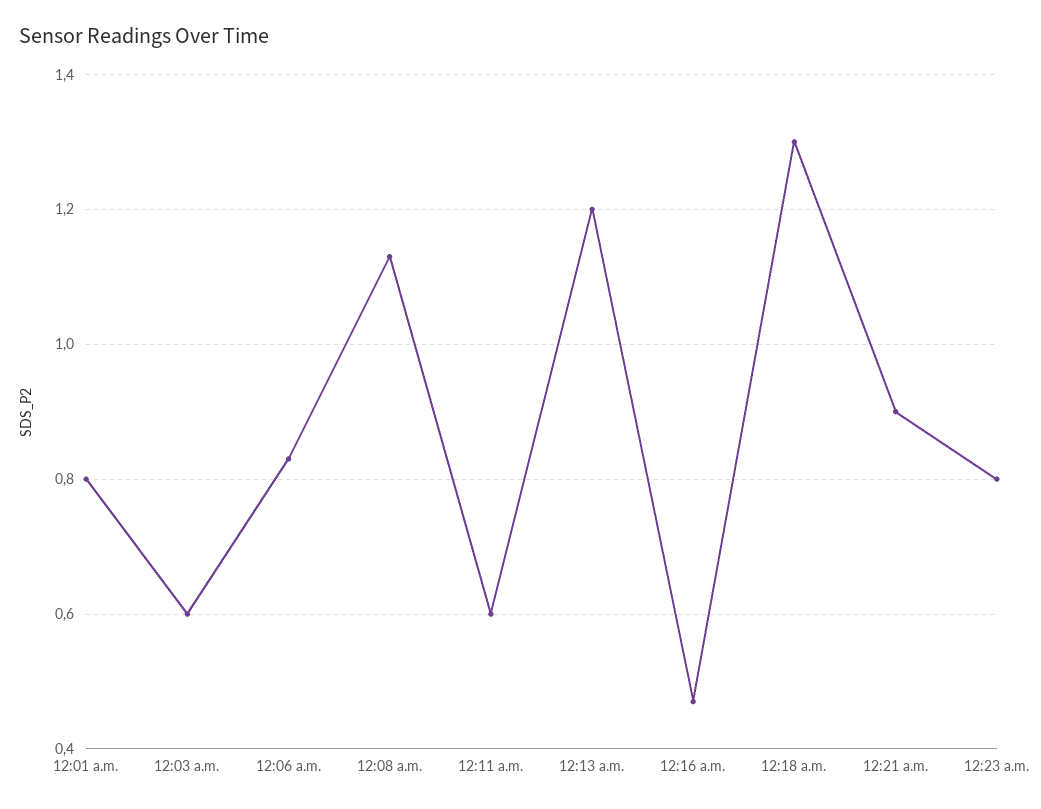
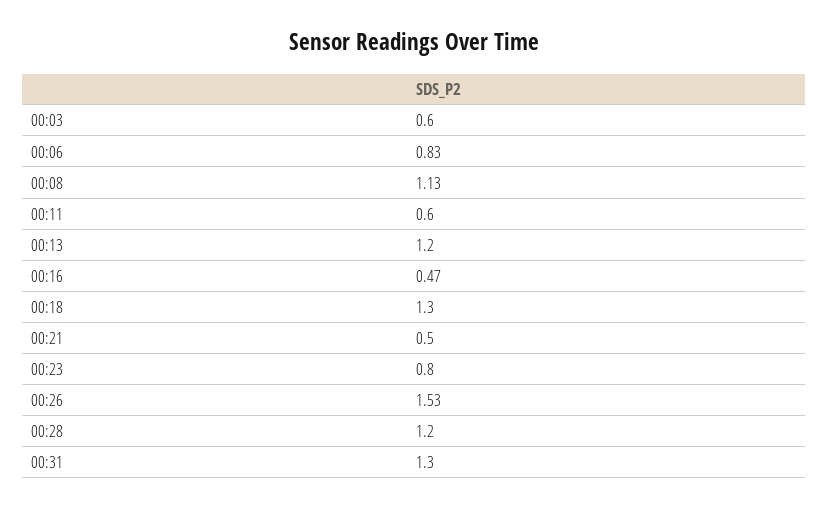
12:01 a.m.: 0.8 -> none
12:21 a.m.: 0.9 -> 0.5
00:26: none -> 1.53
00:28: none -> 1.2
00:31: none -> 1.3

